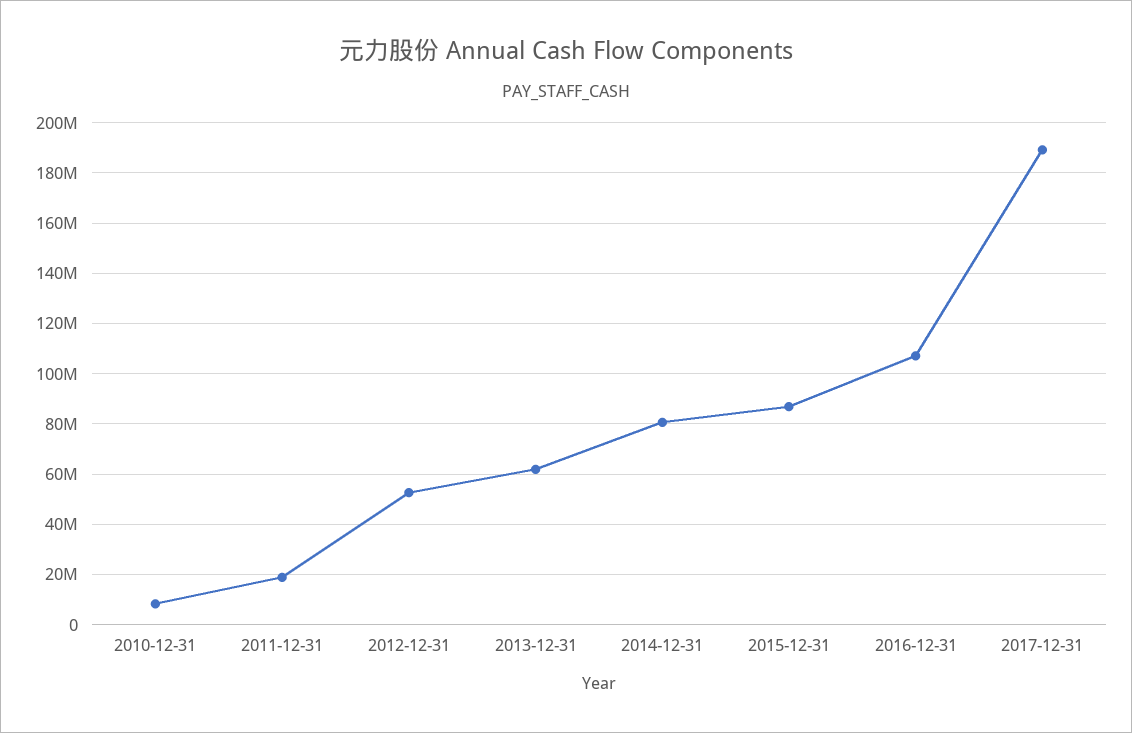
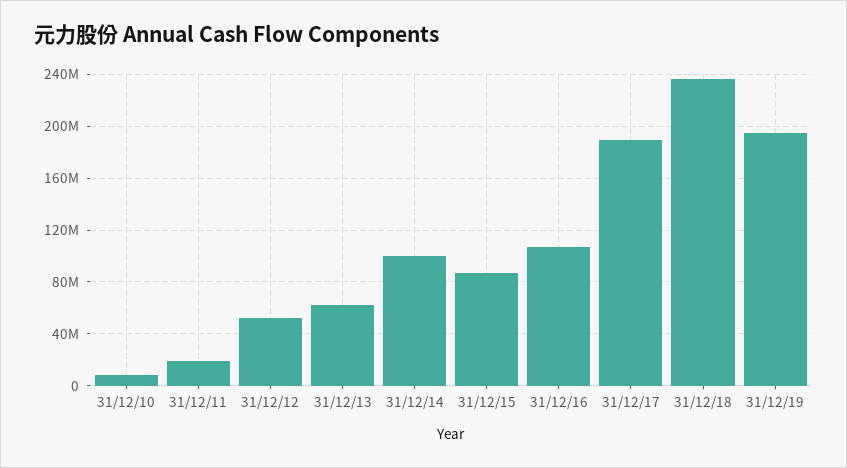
2014-12-31: 80000000 -> 100000000
31/12/18: none -> 235000000
31/12/19: none -> 195000000

